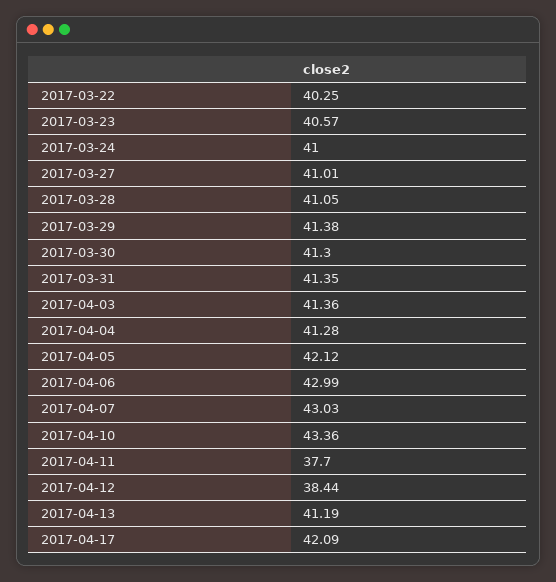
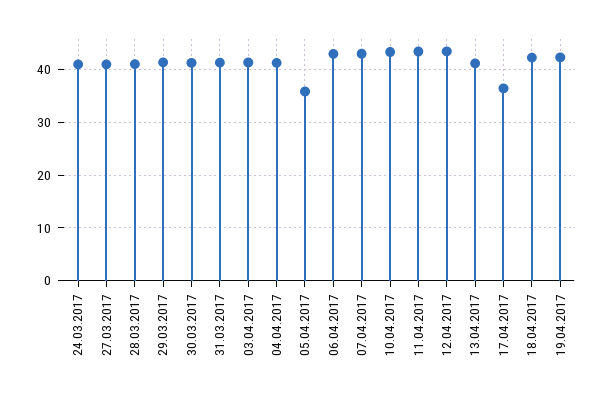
2017-03-22: 40.25 -> none
2017-03-23: 40.57 -> none
2017-04-05: 42.12 -> 36
2017-04-11: 37.7 -> 44
2017-04-12: 38.44 -> 44
2017-04-17: 42.09 -> 36
18.04.2017: none -> 42
19.04.2017: none -> 42

